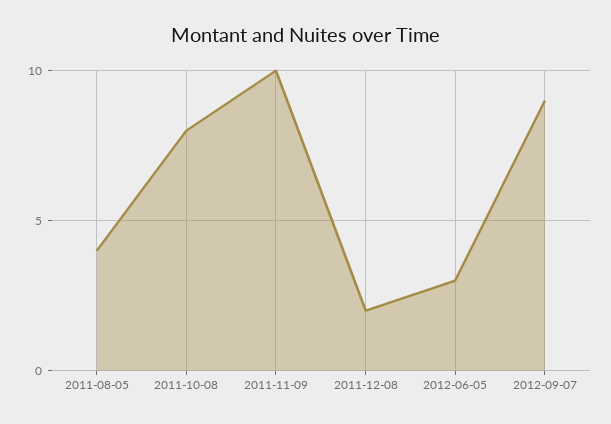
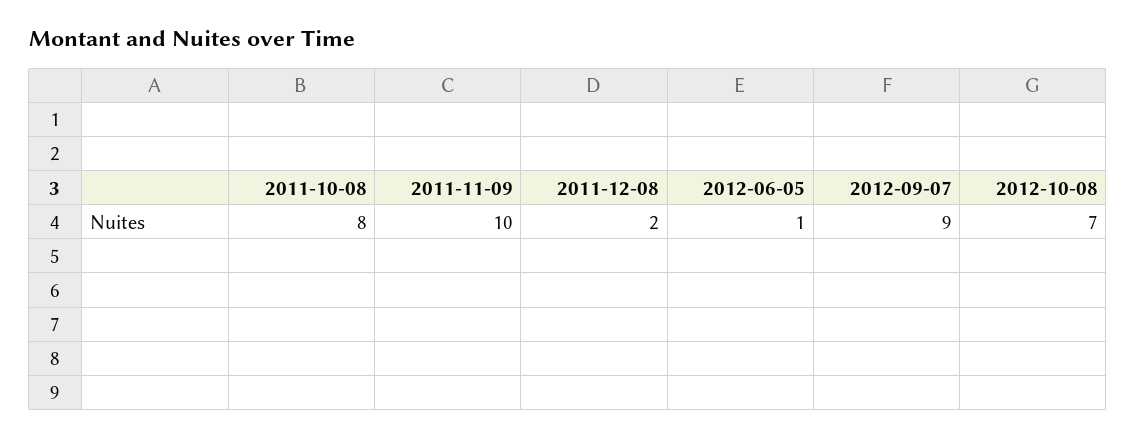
2011-08-05: 4 -> none
2012-06-05: 3 -> 1
2012-10-08: none -> 7

